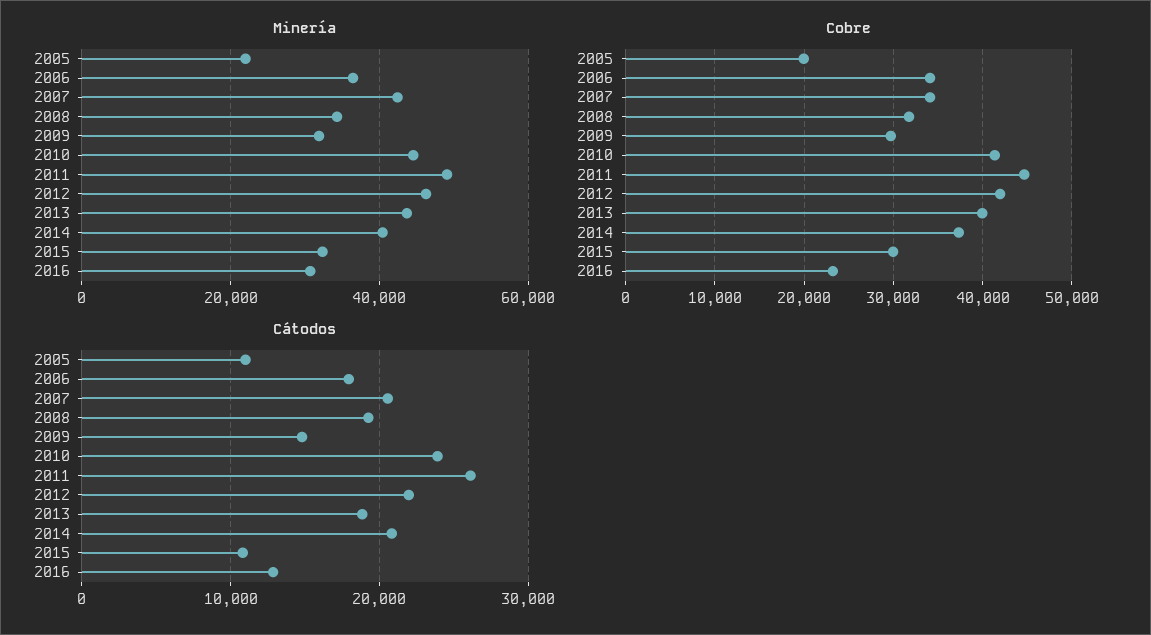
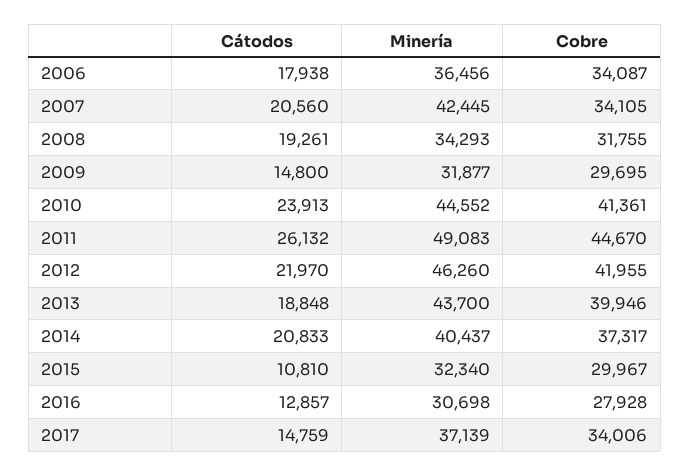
Minería, 2005: 22000 -> none
Cobre, 2005: 20000 -> none
Cobre, 2016: 23000 -> 27928
Cátodos, 2005: 11000 -> none
Cátodos, 2017: none -> 14759
Minería, 2017: none -> 37139
Cobre, 2017: none -> 34006

